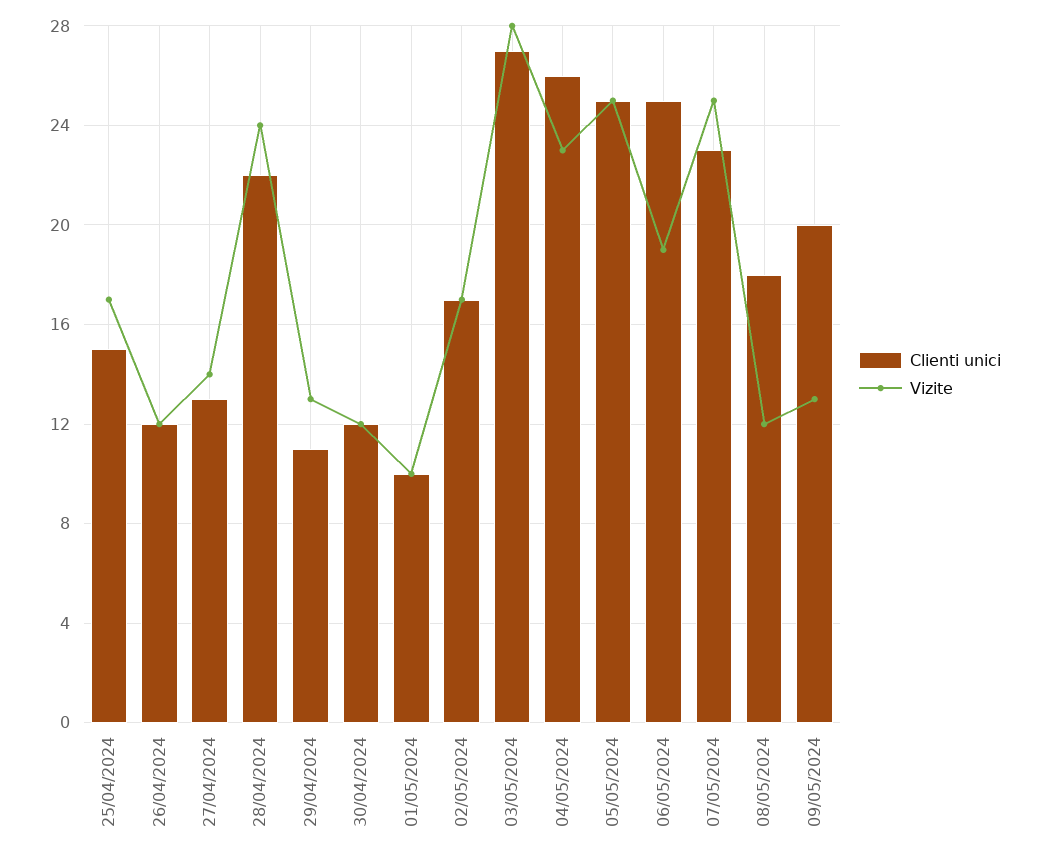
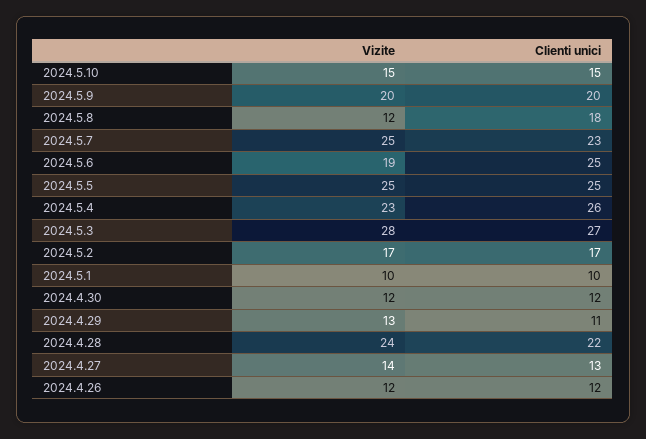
Clienti unici, 25/04/2024: 15 -> none
Vizite, 25/04/2024: 17 -> none
Vizite, 09/05/2024: 13 -> 20
Vizite, 2024.5.10: none -> 15
Clienti unici, 2024.5.10: none -> 15

